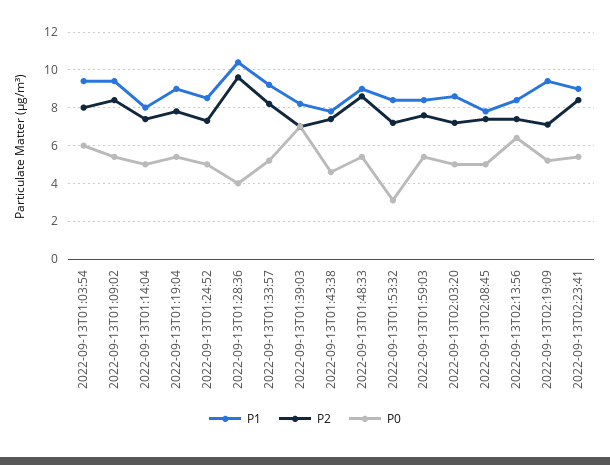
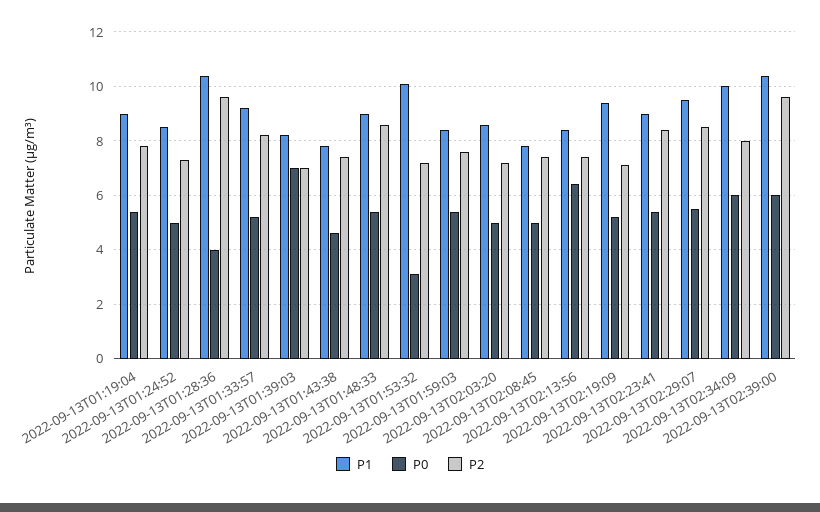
P1, 2022-09-13T01:03:54: 9.5 -> none
P2, 2022-09-13T01:03:54: 8 -> none
P0, 2022-09-13T01:03:54: 6 -> none
P1, 2022-09-13T01:09:02: 9.5 -> none
P2, 2022-09-13T01:09:02: 8.5 -> none
P0, 2022-09-13T01:09:02: 5.5 -> none
P1, 2022-09-13T01:14:04: 8 -> none
P2, 2022-09-13T01:14:04: 7.5 -> none
P0, 2022-09-13T01:14:04: 5 -> none
P1, 2022-09-13T01:53:32: 8.5 -> 10
P1, 2022-09-13T02:29:07: none -> 9.5
P0, 2022-09-13T02:29:07: none -> 5.5
P2, 2022-09-13T02:29:07: none -> 8.5
P1, 2022-09-13T02:34:09: none -> 10
P0, 2022-09-13T02:34:09: none -> 6
P2, 2022-09-13T02:34:09: none -> 8
P1, 2022-09-13T02:39:00: none -> 10.5
P0, 2022-09-13T02:39:00: none -> 6
P2, 2022-09-13T02:39:00: none -> 9.5

